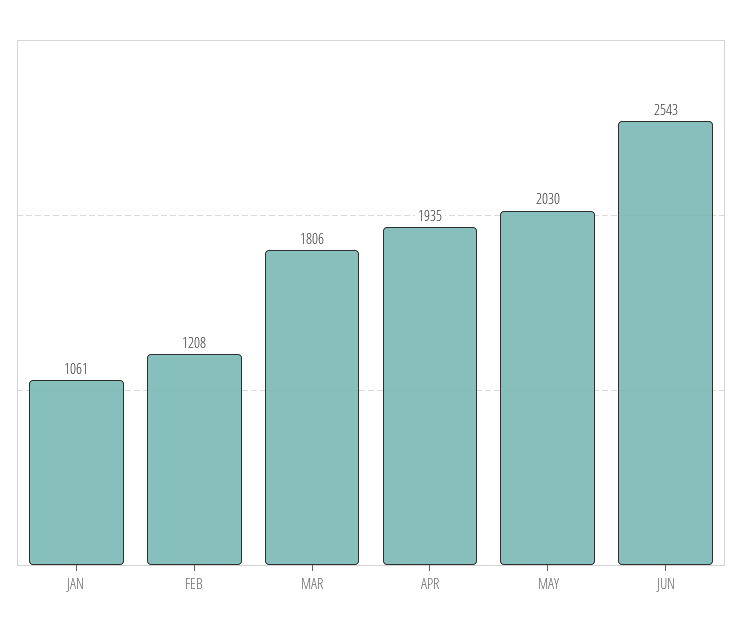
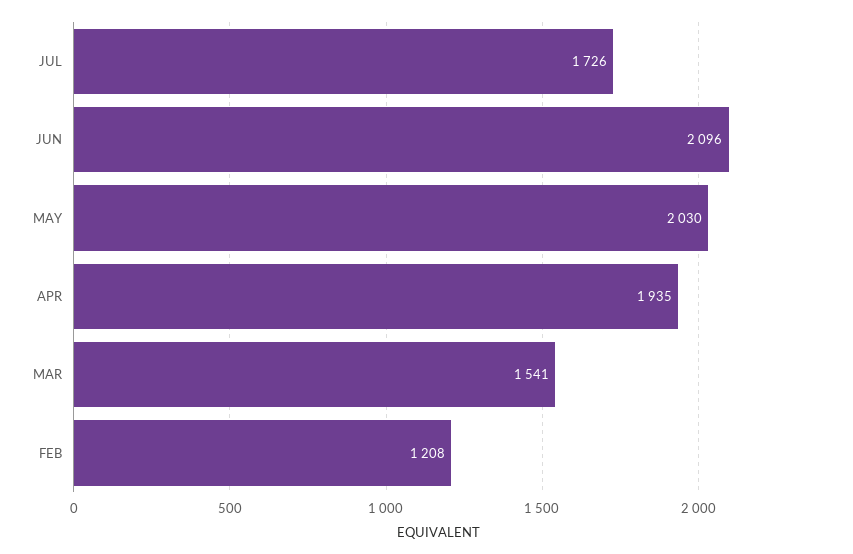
JAN: 1061 -> none
MAR: 1806 -> 1541
JUN: 2543 -> 2096
JUL: none -> 1726

